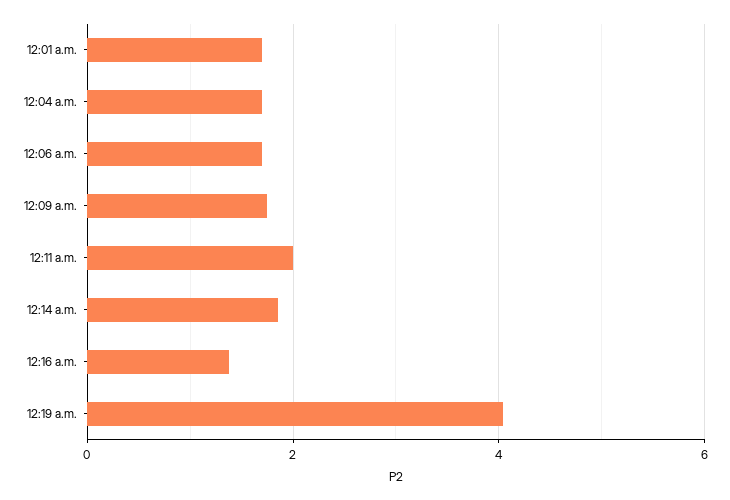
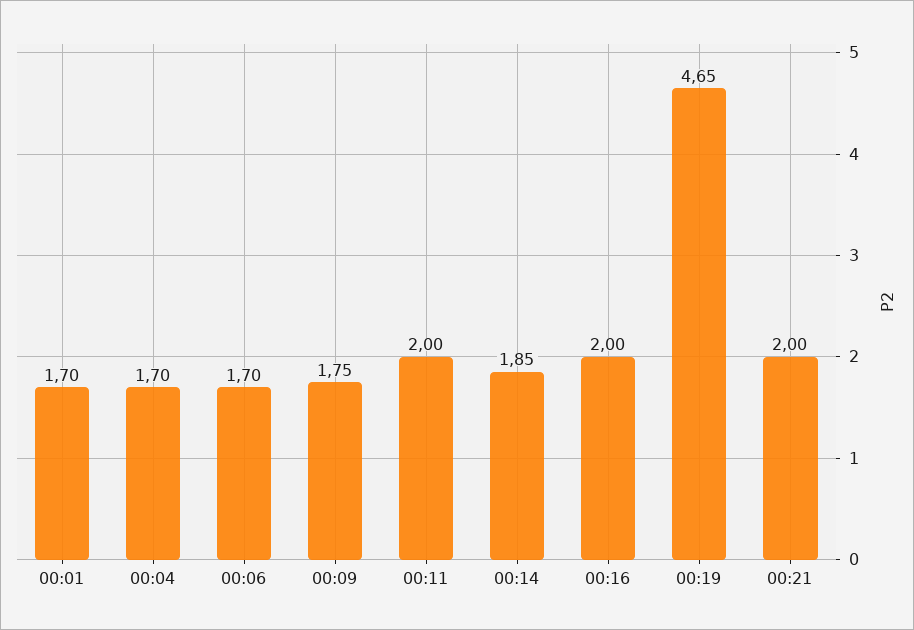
12:16 a.m.: 1.4 -> 2
12:19 a.m.: 4 -> 4.65
00:21: none -> 2

